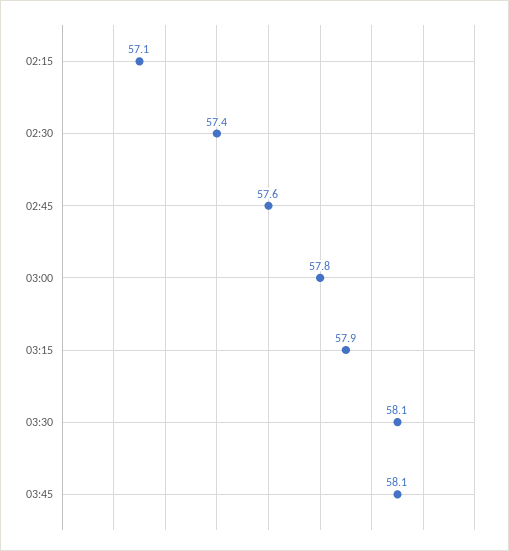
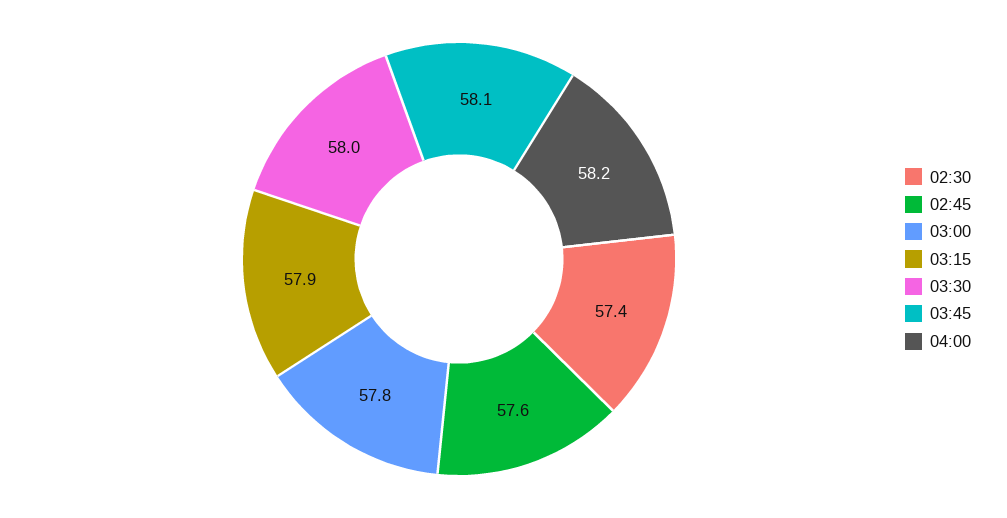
02:15: 57.1 -> none
03:30: 58.1 -> 58
04:00: none -> 58.2

